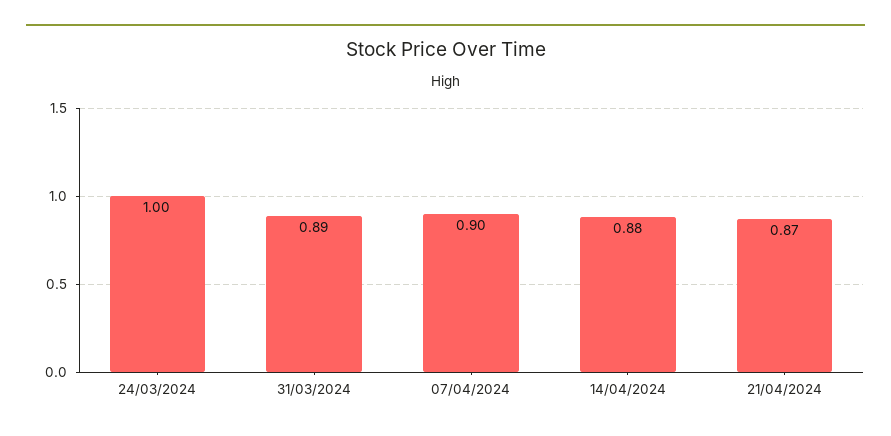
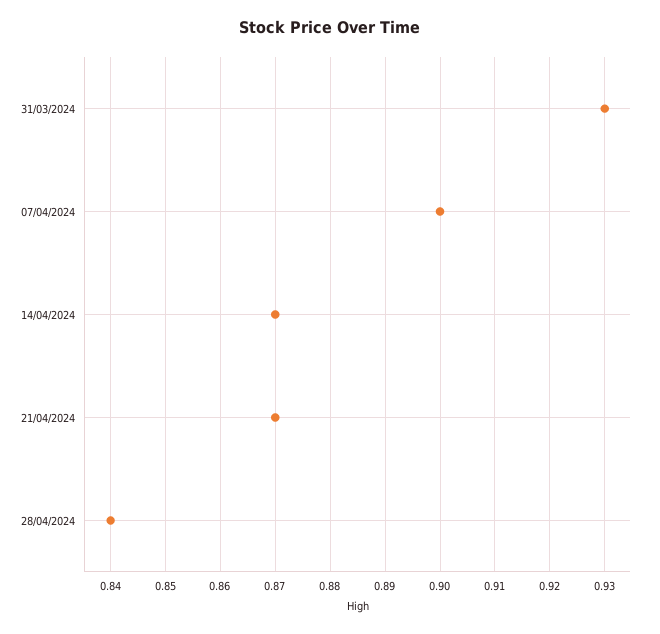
24/03/2024: 1 -> none
31/03/2024: 0.89 -> 0.93
14/04/2024: 0.88 -> 0.87
28/04/2024: none -> 0.84

